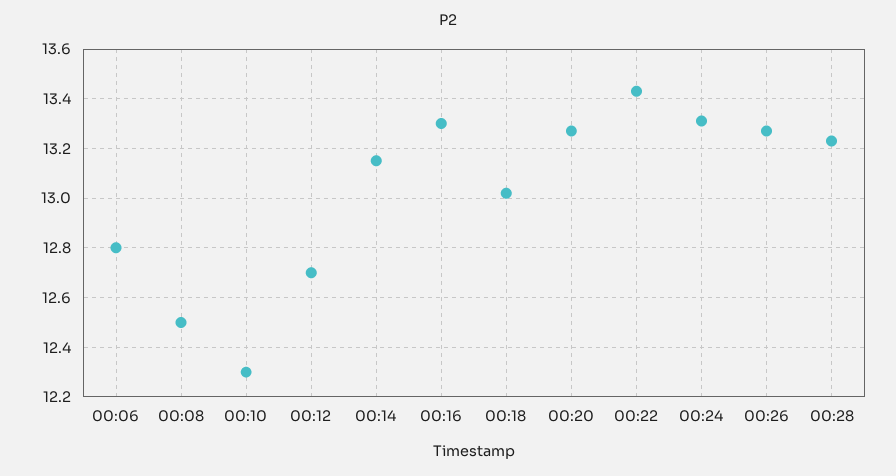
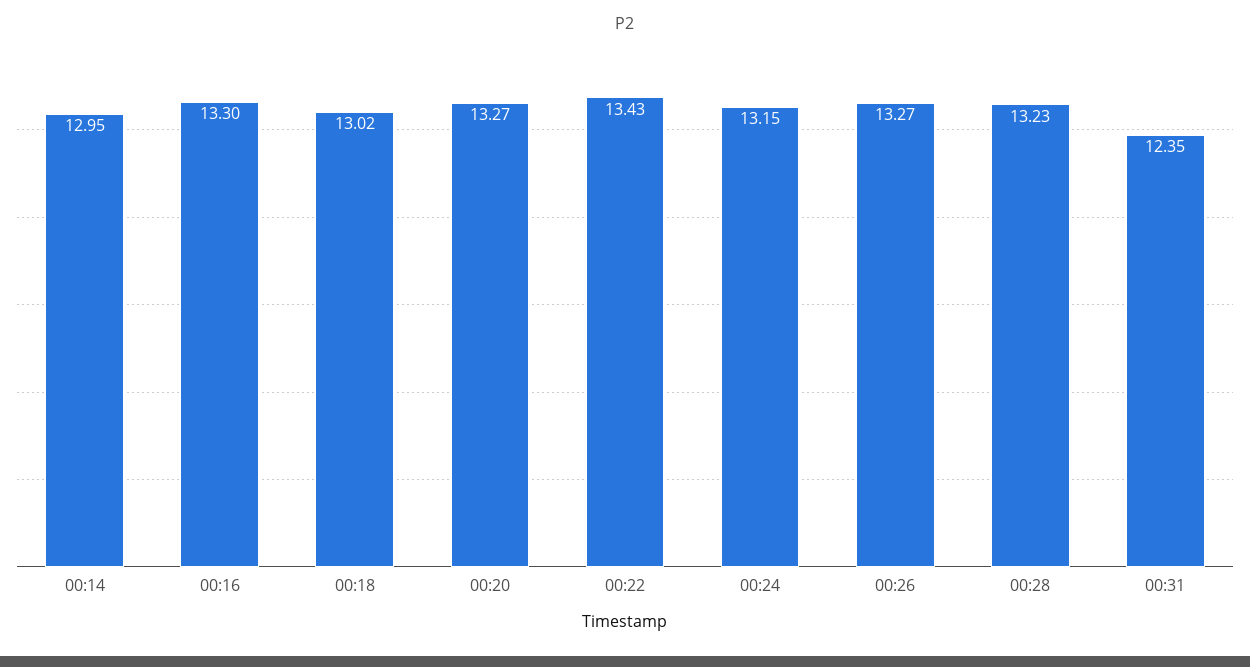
00:06: 12.8 -> none
00:08: 12.5 -> none
00:10: 12.3 -> none
00:12: 12.7 -> none
00:14: 13.15 -> 12.95
00:24: 13.3 -> 13.15
00:31: none -> 12.35

